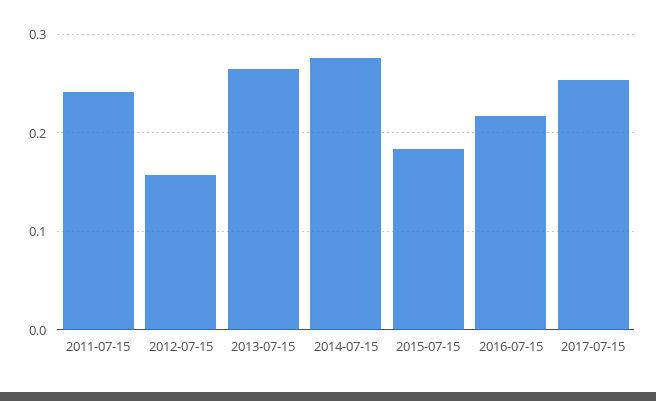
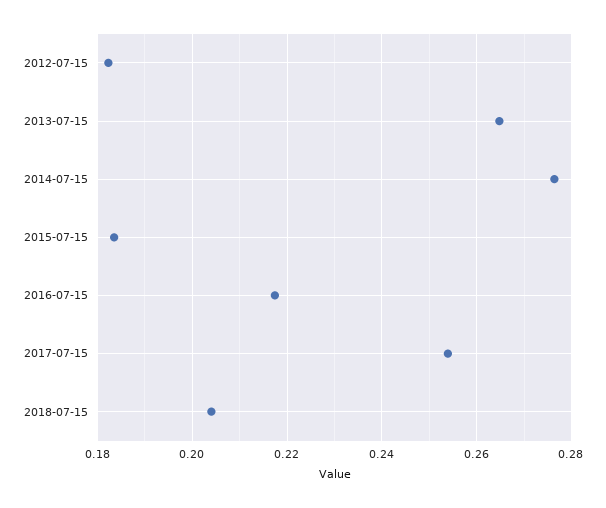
2011-07-15: 0.24 -> none
2012-07-15: 0.16 -> 0.182
2018-07-15: none -> 0.204

